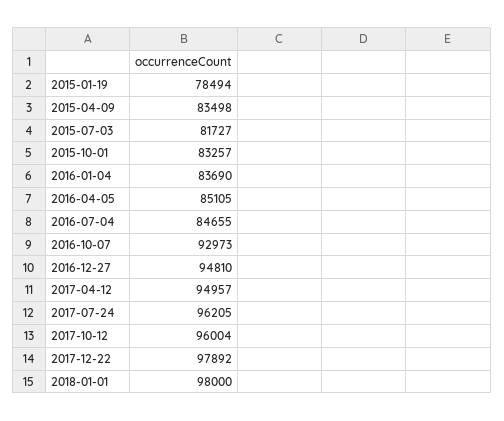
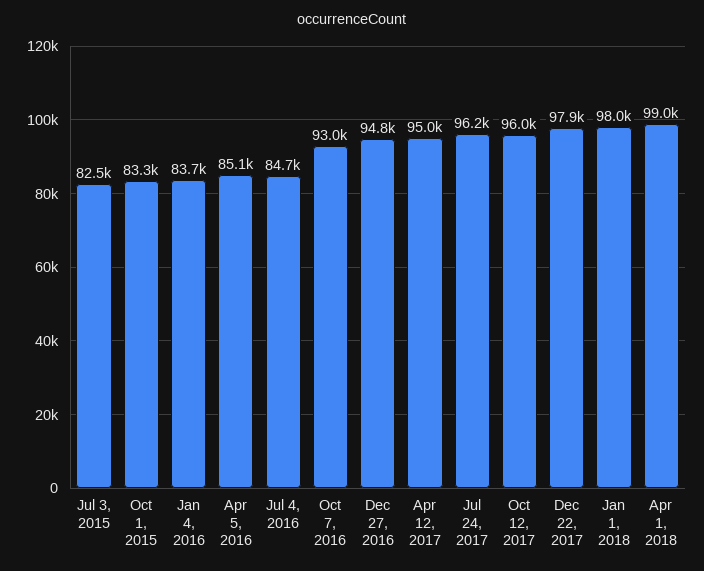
2015-01-19: 78494 -> none
2015-04-09: 83498 -> none
2015-07-03: 81727 -> 82500
Apr 1, 2018: none -> 99000

